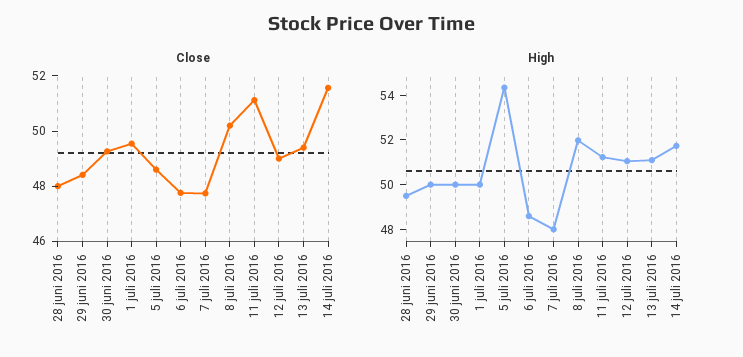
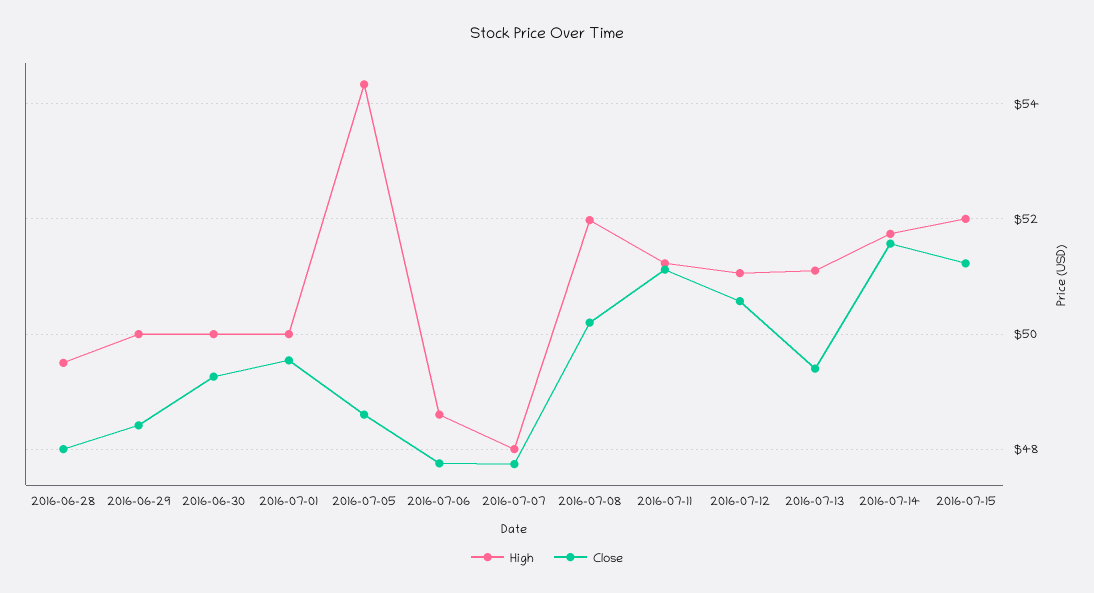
Close, 12 juli 2016: 49 -> 50.6
High, 2016-07-15: none -> 52
Close, 2016-07-15: none -> 51.2

